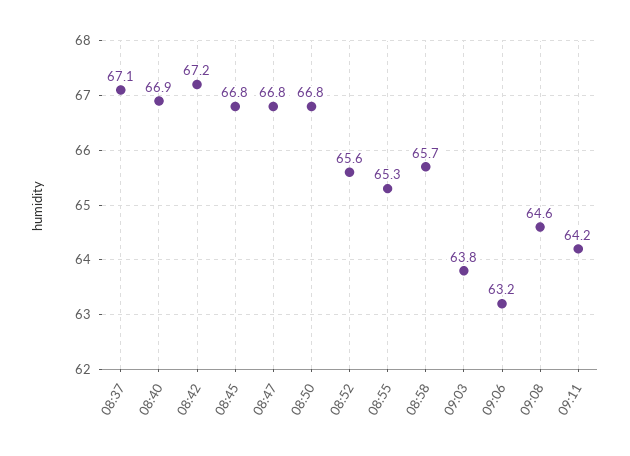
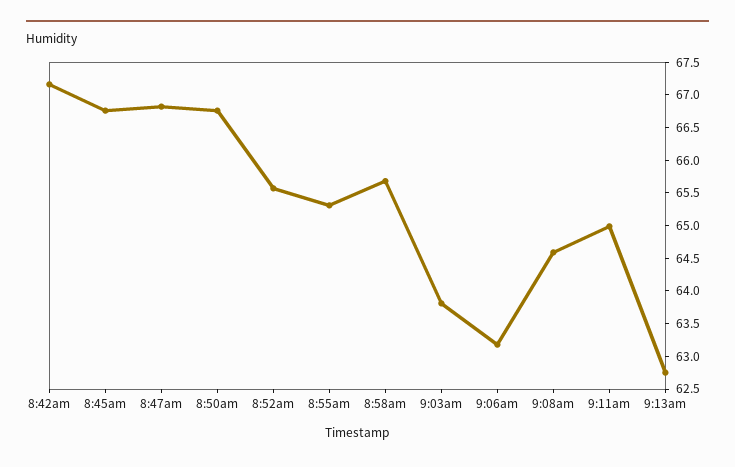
08:37: 67.1 -> none
08:40: 66.9 -> none
09:11: 64.2 -> 65
9:13am: none -> 62.75

